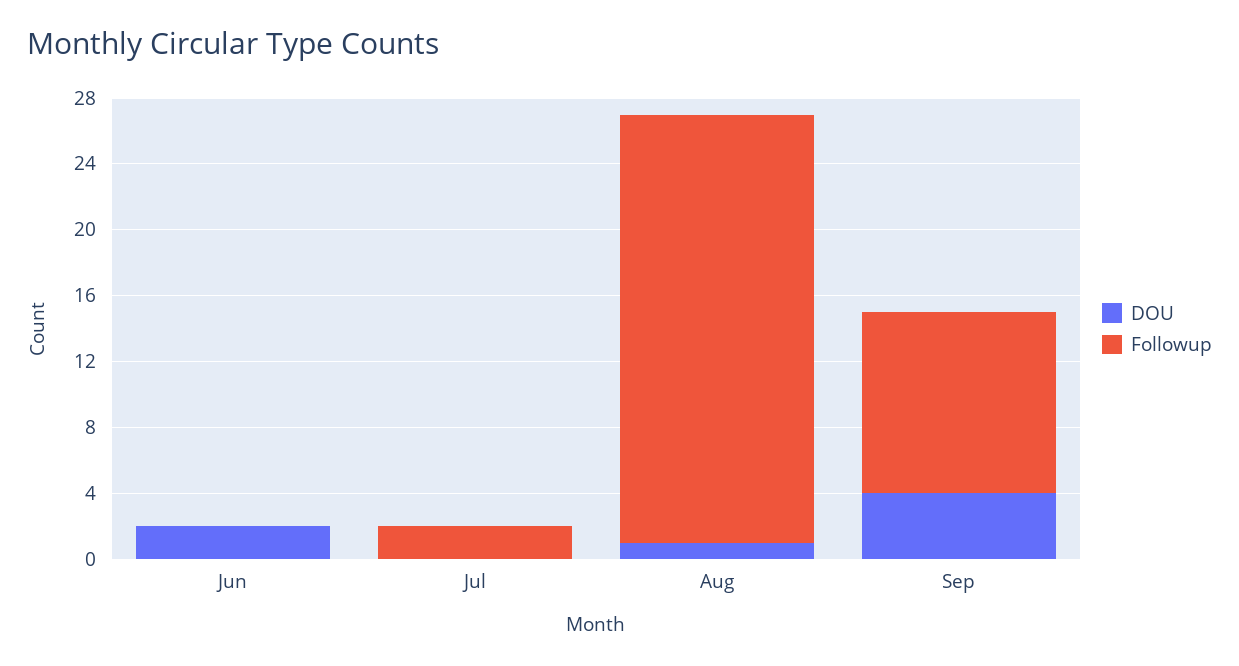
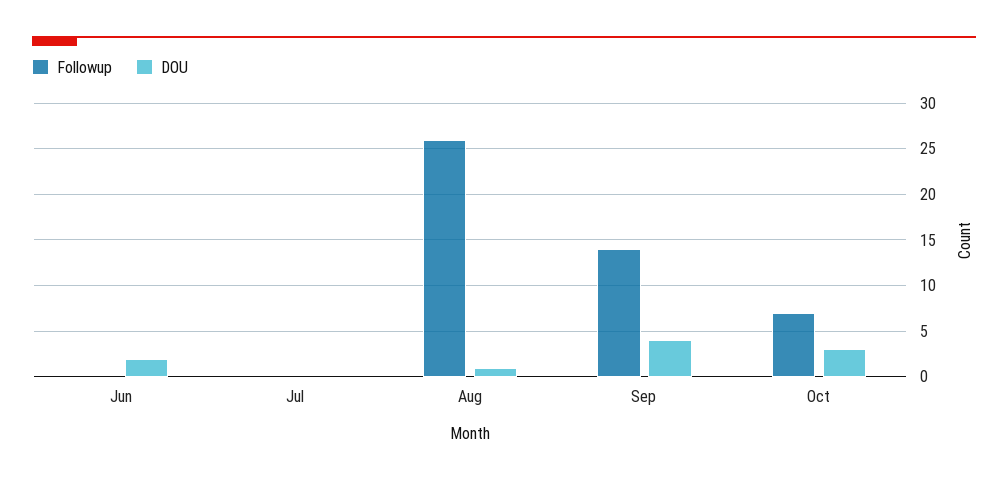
Followup, Jul: 2 -> 0
Followup, Sep: 11 -> 14
Followup, Oct: none -> 7
DOU, Oct: none -> 3

